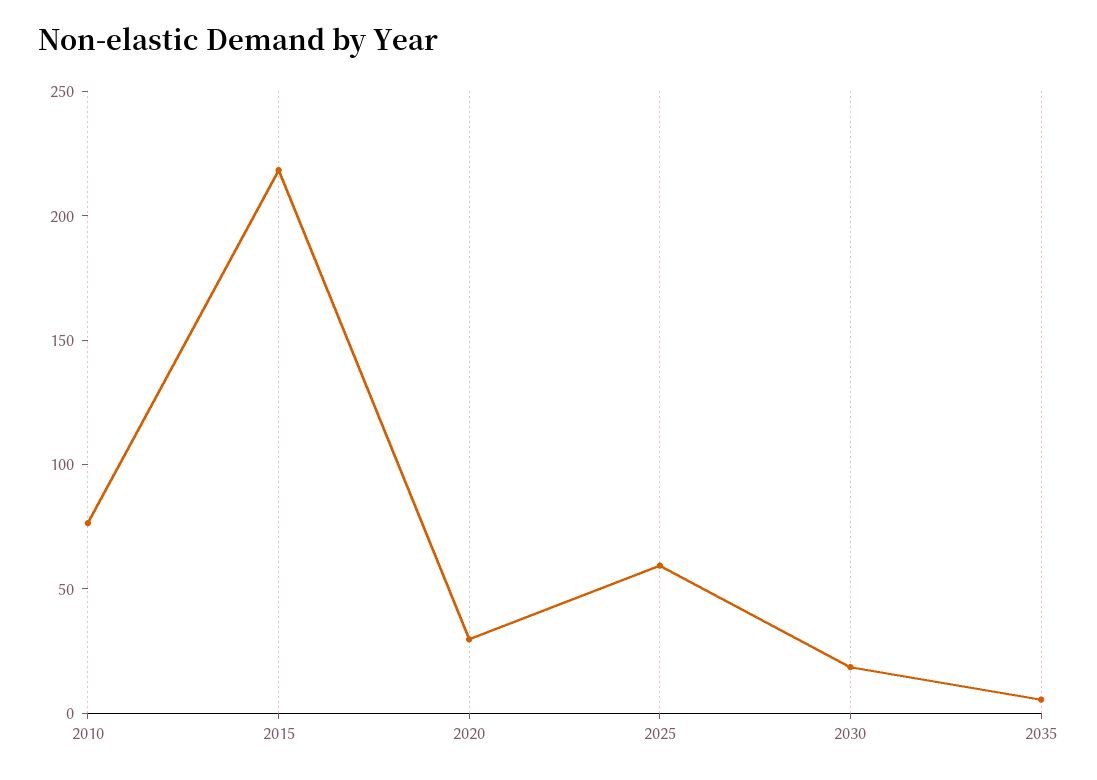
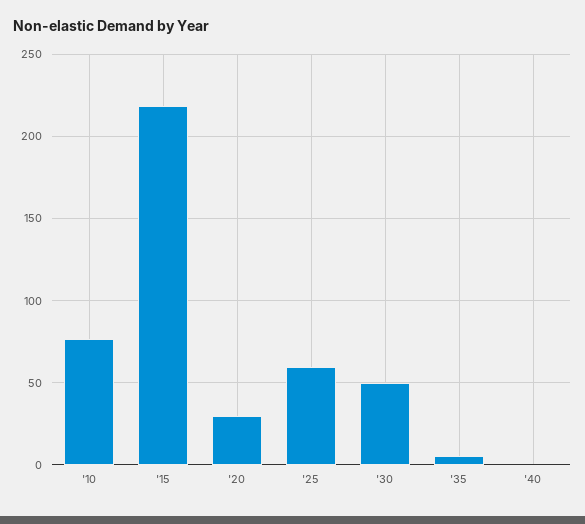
2030: 20 -> 50
'40: none -> 0

